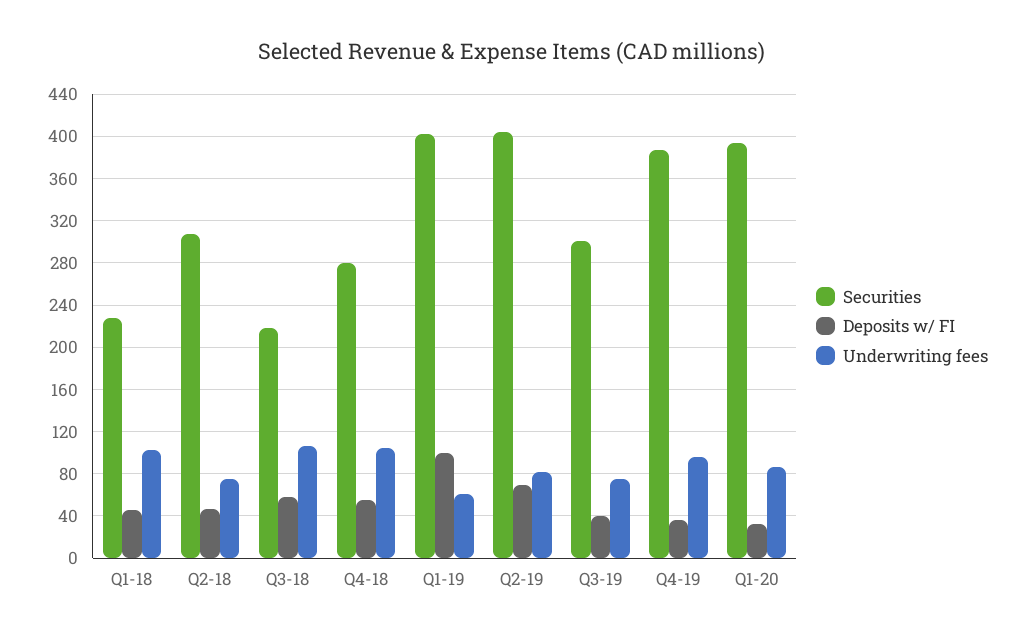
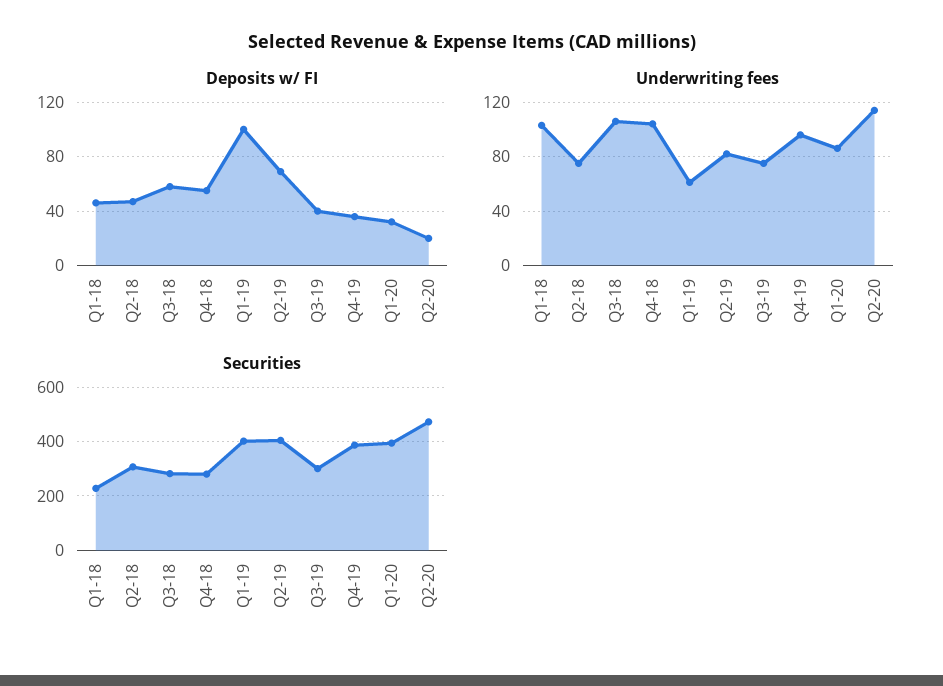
Securities, Q3-18: 220 -> 275
Deposits w/ FI, Q2-20: none -> 20
Underwriting fees, Q2-20: none -> 115
Securities, Q2-20: none -> 475

